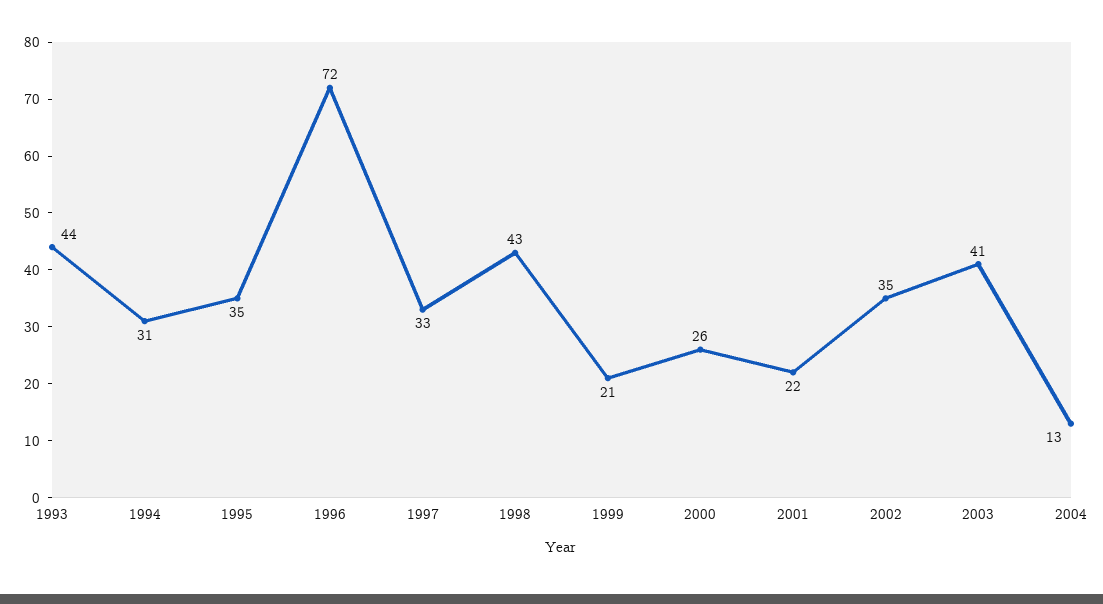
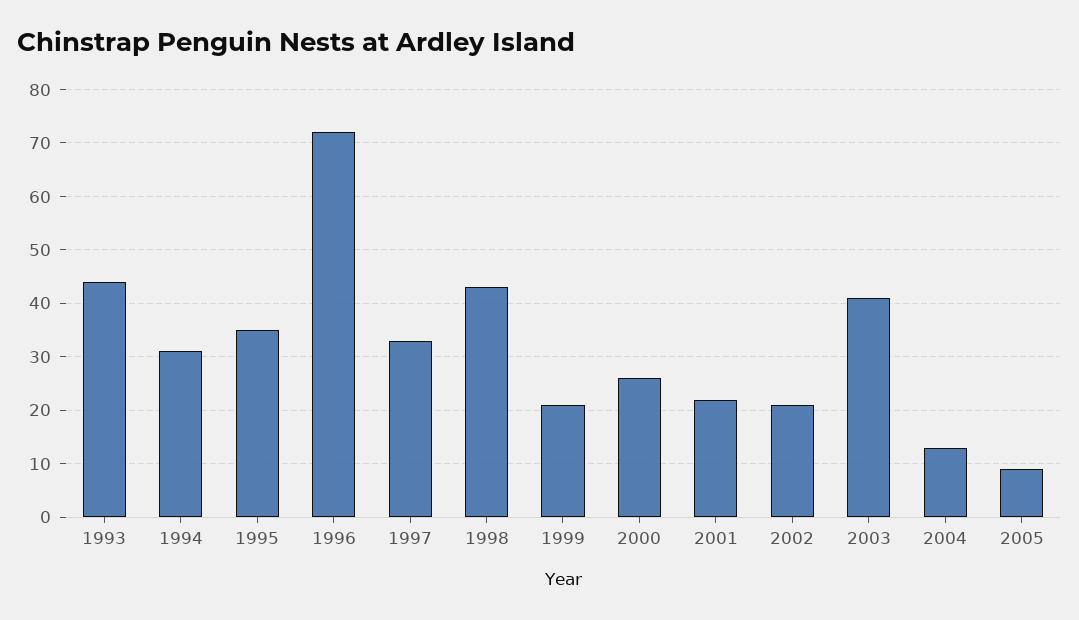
2002: 35 -> 20
2005: none -> 10

